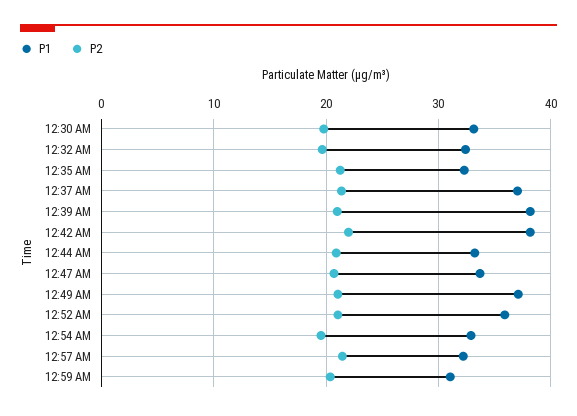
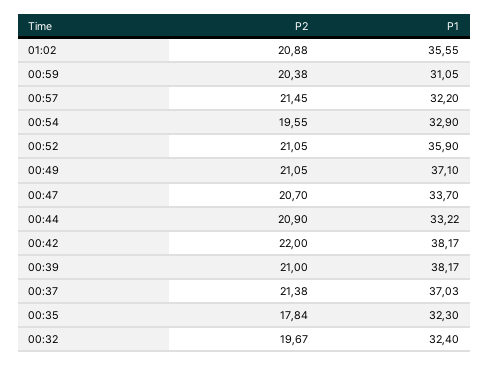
P1, 12:30 AM: 33 -> none
P2, 12:30 AM: 20 -> none
P2, 12:35 AM: 21 -> 17.84
P2, 01:02: none -> 20.88
P1, 01:02: none -> 35.55

